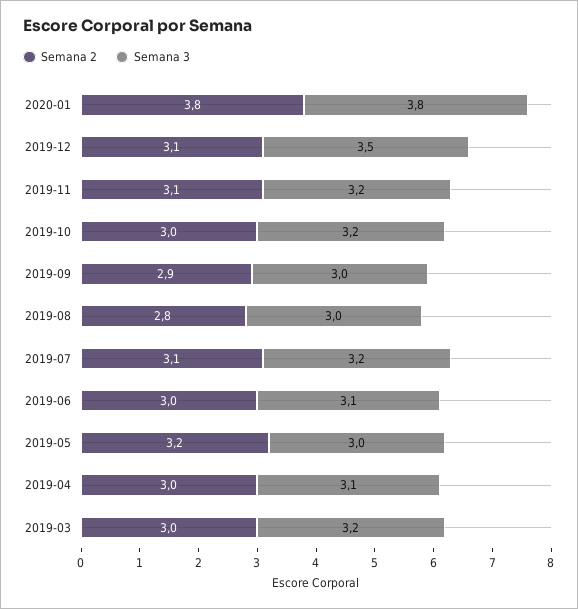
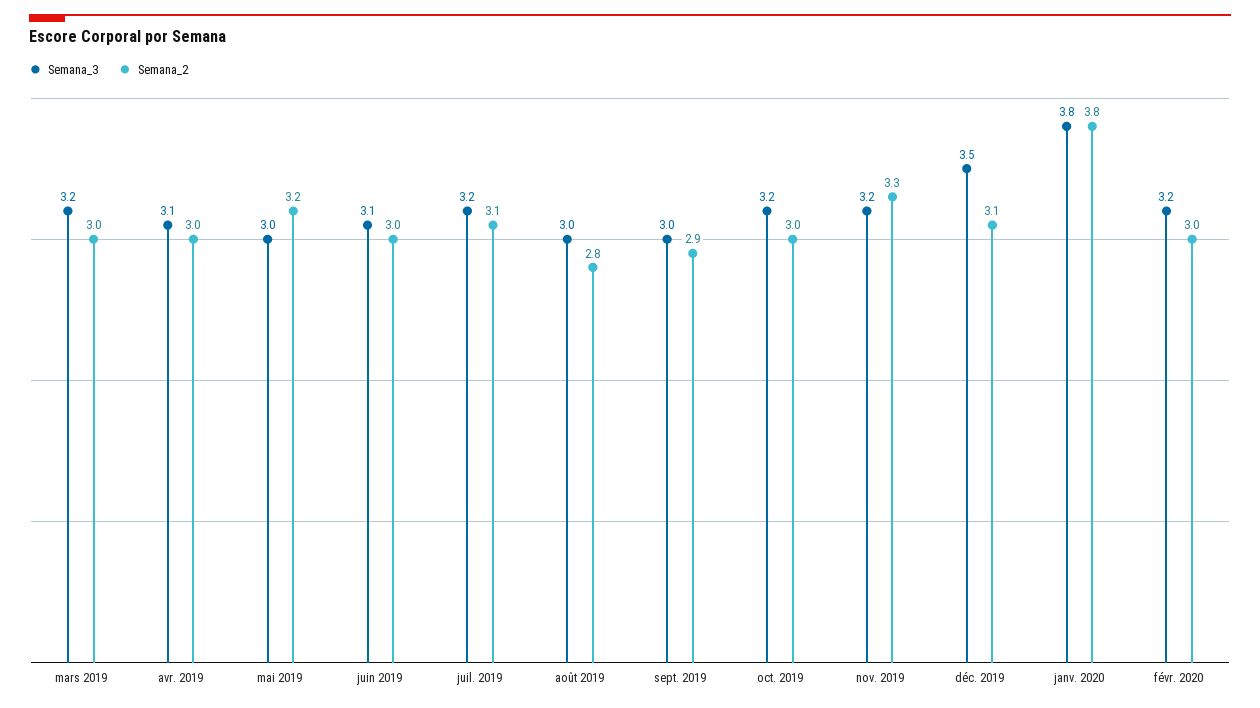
Semana 2, 2019-11: 3.1 -> 3.3
Semana 3, févr. 2020: none -> 3.2
Semana 2, févr. 2020: none -> 3

